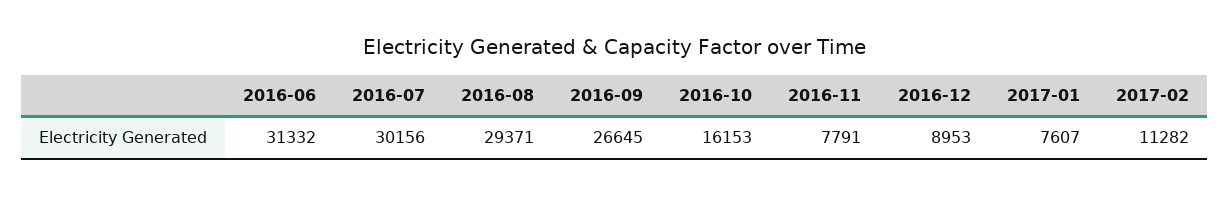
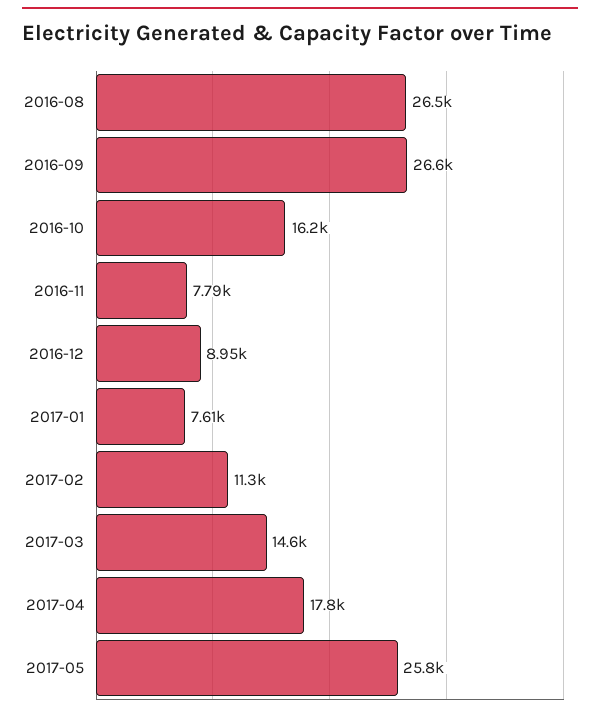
2016-06: 31332 -> none
2016-07: 30156 -> none
2016-08: 29371 -> 26500
2017-03: none -> 14600
2017-04: none -> 17800
2017-05: none -> 25800

